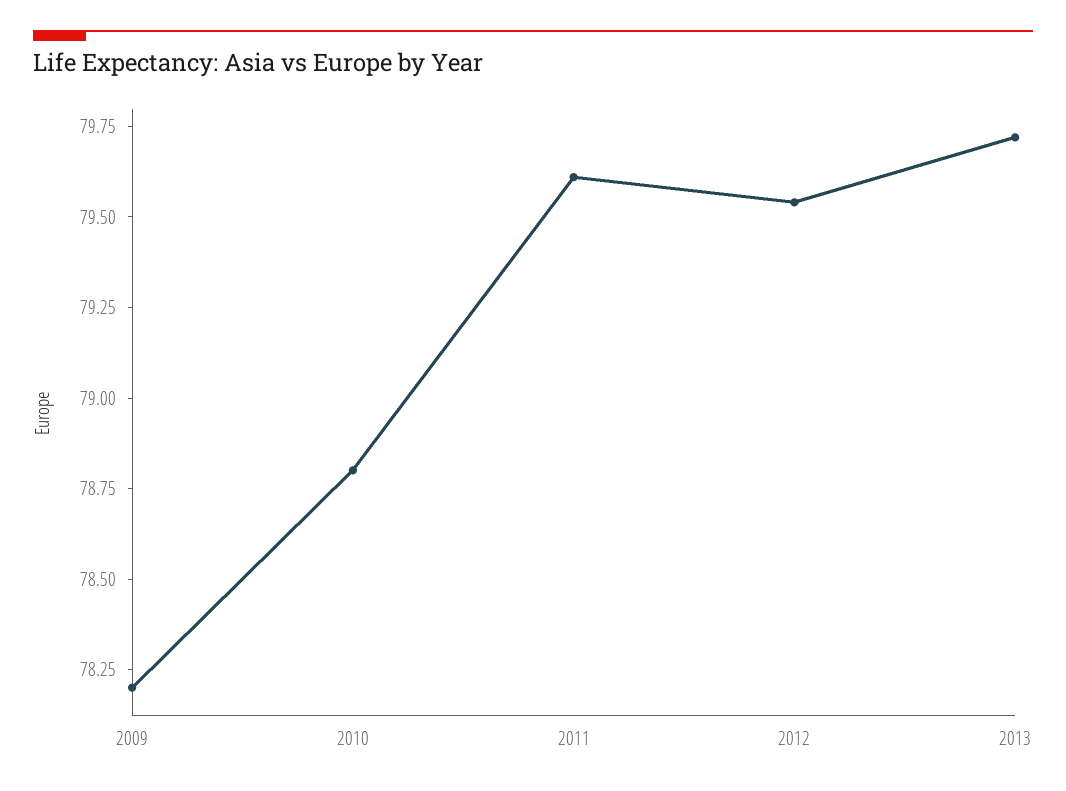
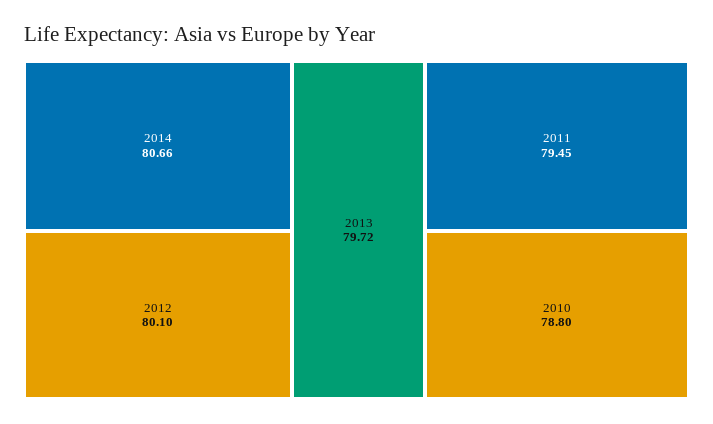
2009: 78.2 -> none
2011: 79.6 -> 79.45
2012: 79.55 -> 80.1
2014: none -> 80.66

